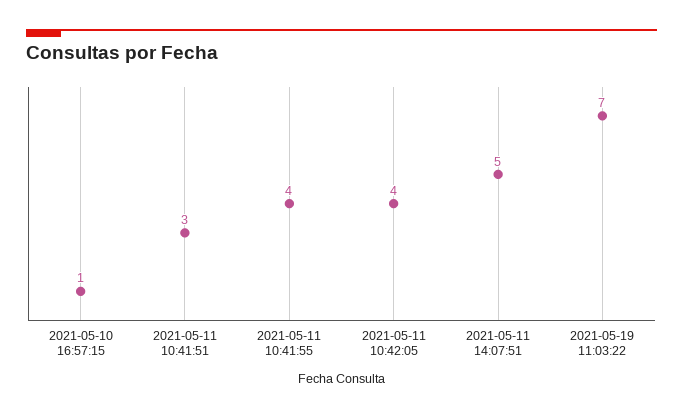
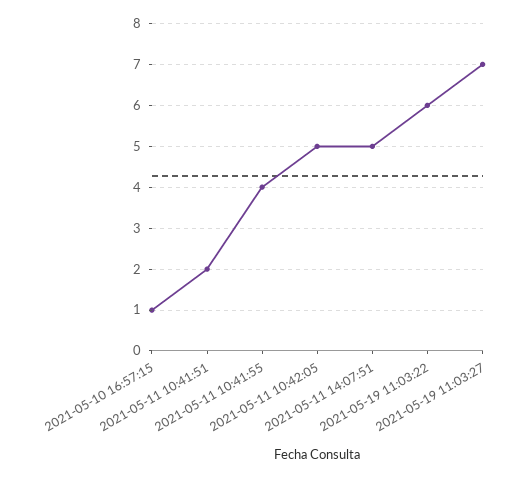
2021-05-11 10:41:51: 3 -> 2
2021-05-11 10:42:05: 4 -> 5
2021-05-19 11:03:22: 7 -> 6
2021-05-19 11:03:27: none -> 7

